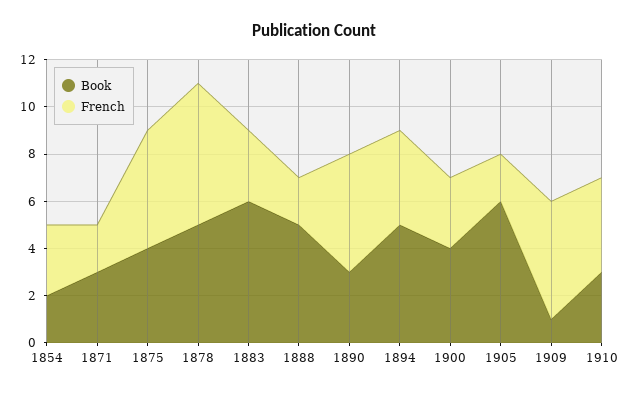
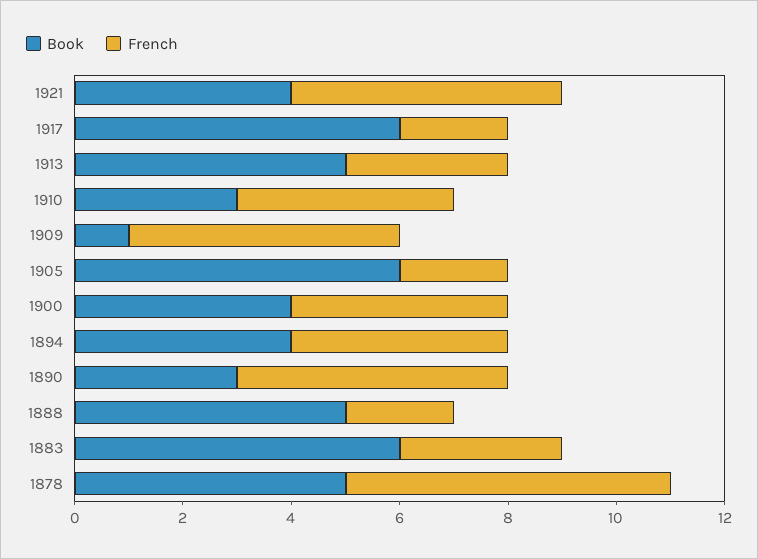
Book, 1854: 2 -> none
French, 1854: 3 -> none
Book, 1871: 3 -> none
French, 1871: 2 -> none
Book, 1875: 4 -> none
French, 1875: 5 -> none
Book, 1894: 5 -> 4
French, 1900: 3 -> 4
Book, 1921: none -> 4
French, 1921: none -> 5
Book, 1917: none -> 6
French, 1917: none -> 2
Book, 1913: none -> 5
French, 1913: none -> 3

